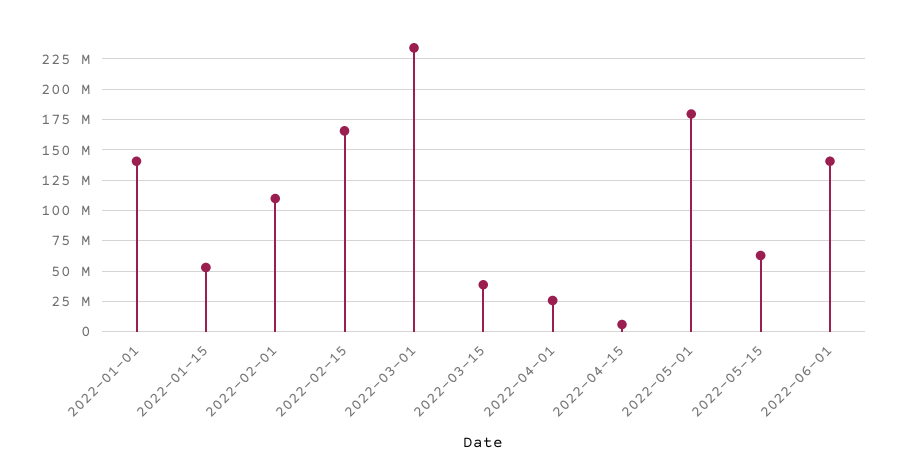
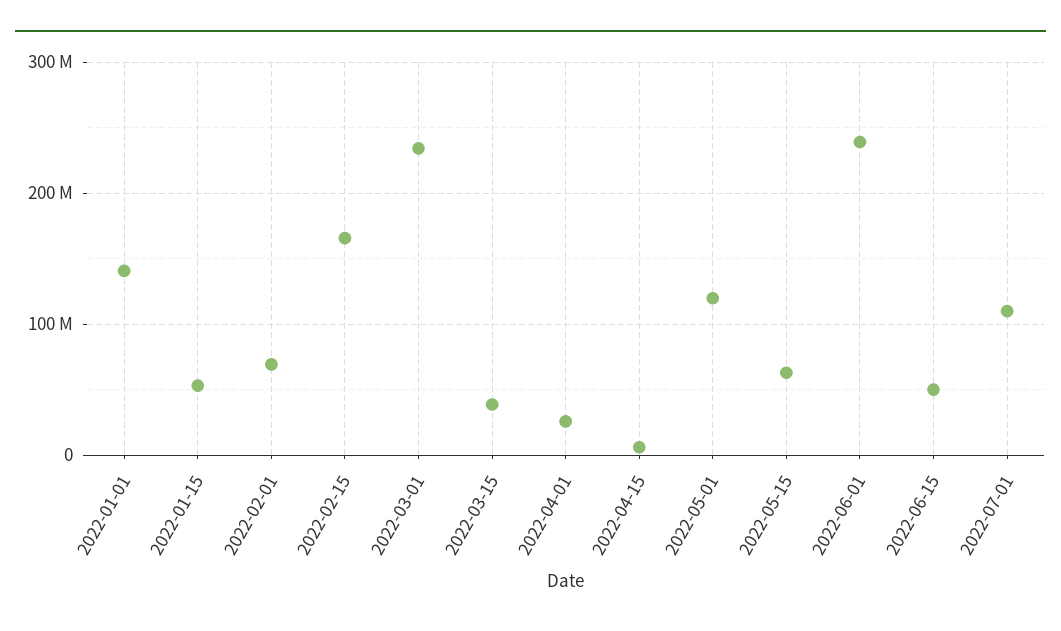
2022-02-01: 110000000 -> 70000000
2022-05-01: 180000000 -> 120000000
2022-06-01: 140000000 -> 240000000
2022-06-15: none -> 50000000
2022-07-01: none -> 110000000

